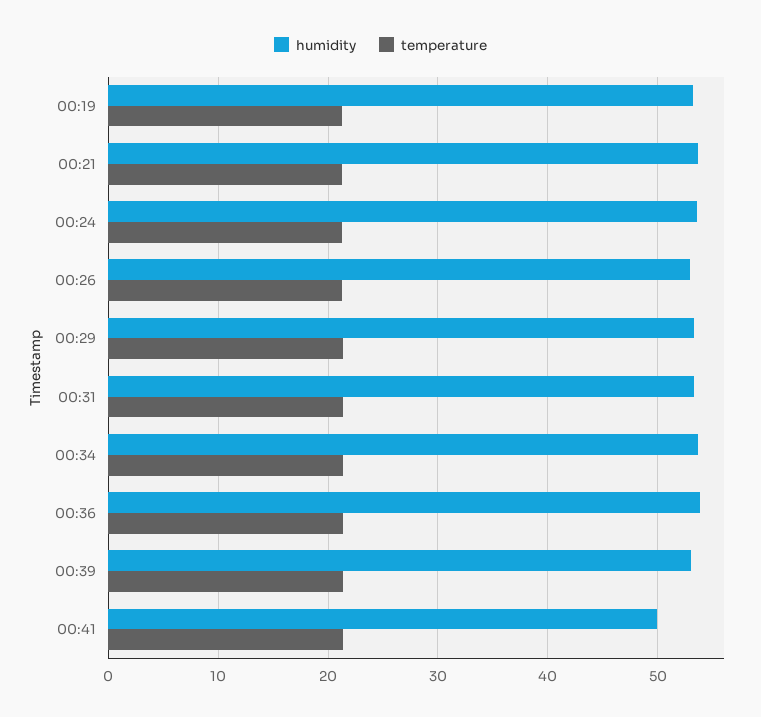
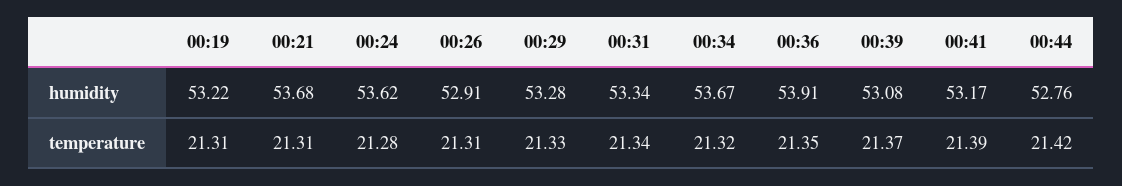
humidity, 00:41: 50 -> 53.17
humidity, 00:44: none -> 52.76
temperature, 00:44: none -> 21.42

